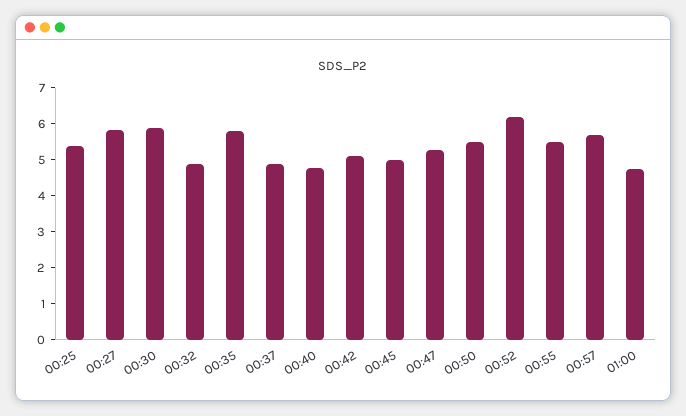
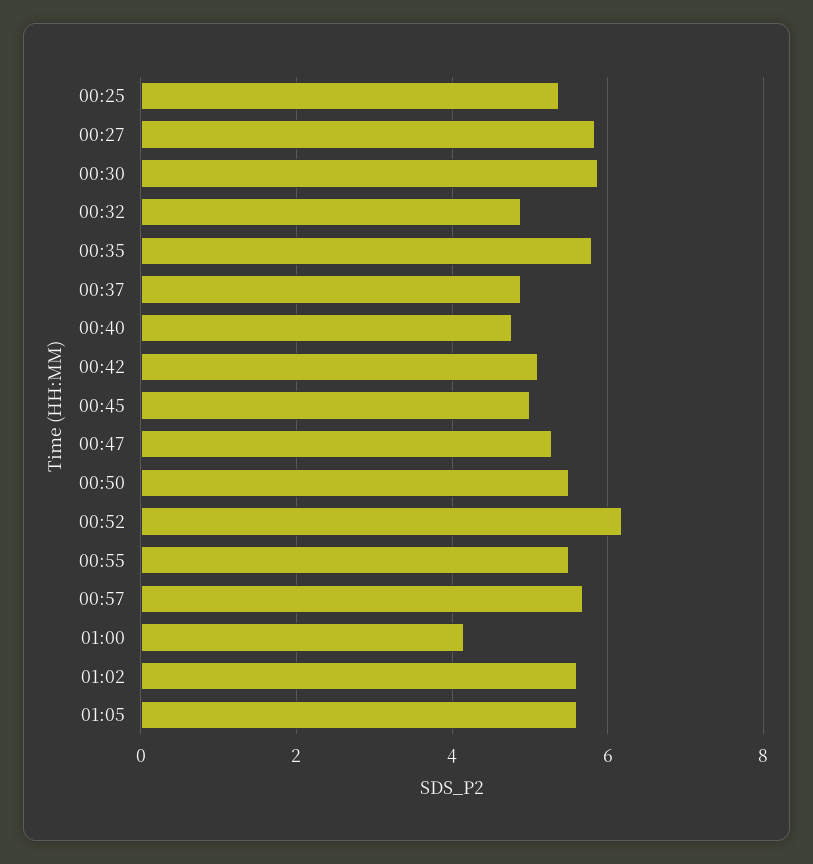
01:00: 4.75 -> 4.2
01:02: none -> 5.6
01:05: none -> 5.6

